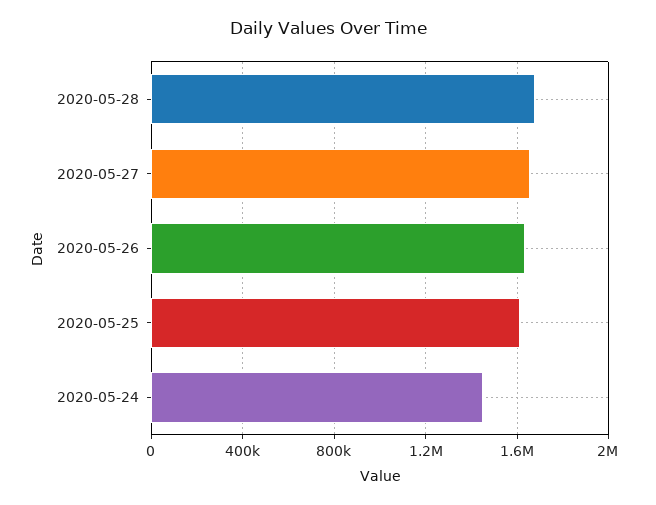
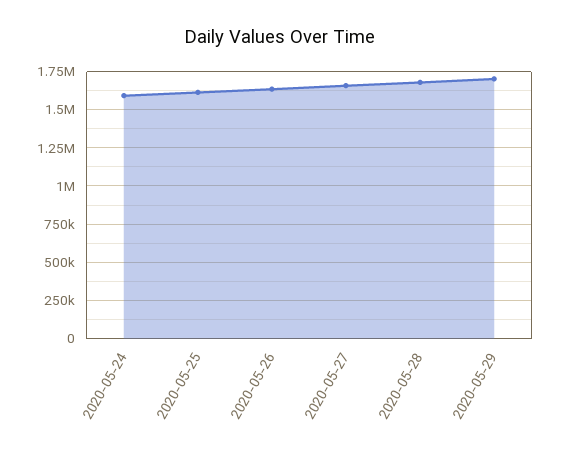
2020-05-24: 1450000 -> 1600000
2020-05-29: none -> 1700000

